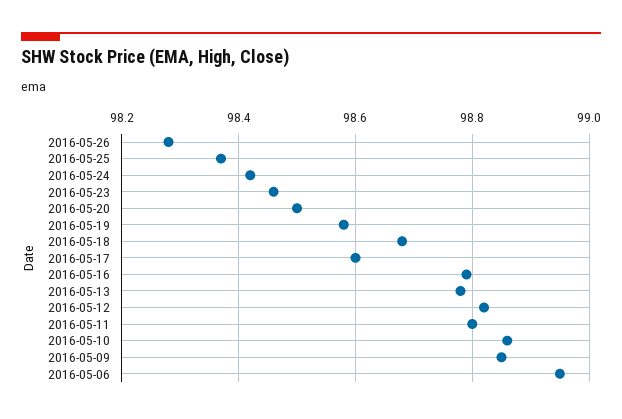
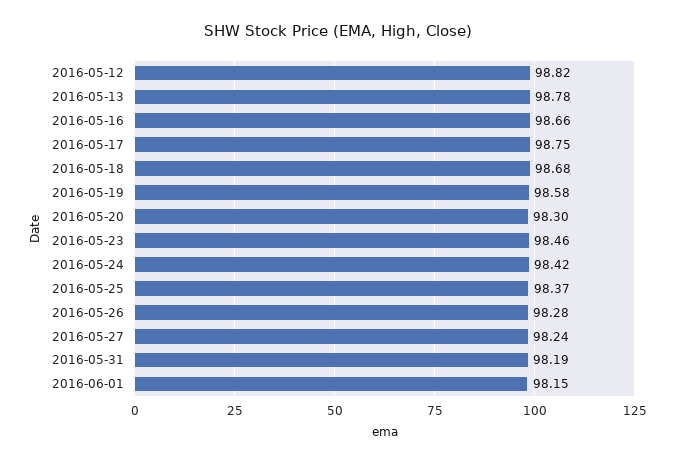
2016-05-20: 98.5 -> 98.3
2016-05-17: 98.6 -> 98.75
2016-05-16: 98.8 -> 98.66
2016-05-11: 98.8 -> none
2016-05-10: 98.85 -> none
2016-05-09: 98.85 -> none
2016-05-06: 98.95 -> none
2016-05-27: none -> 98.24
2016-05-31: none -> 98.19
2016-06-01: none -> 98.15

